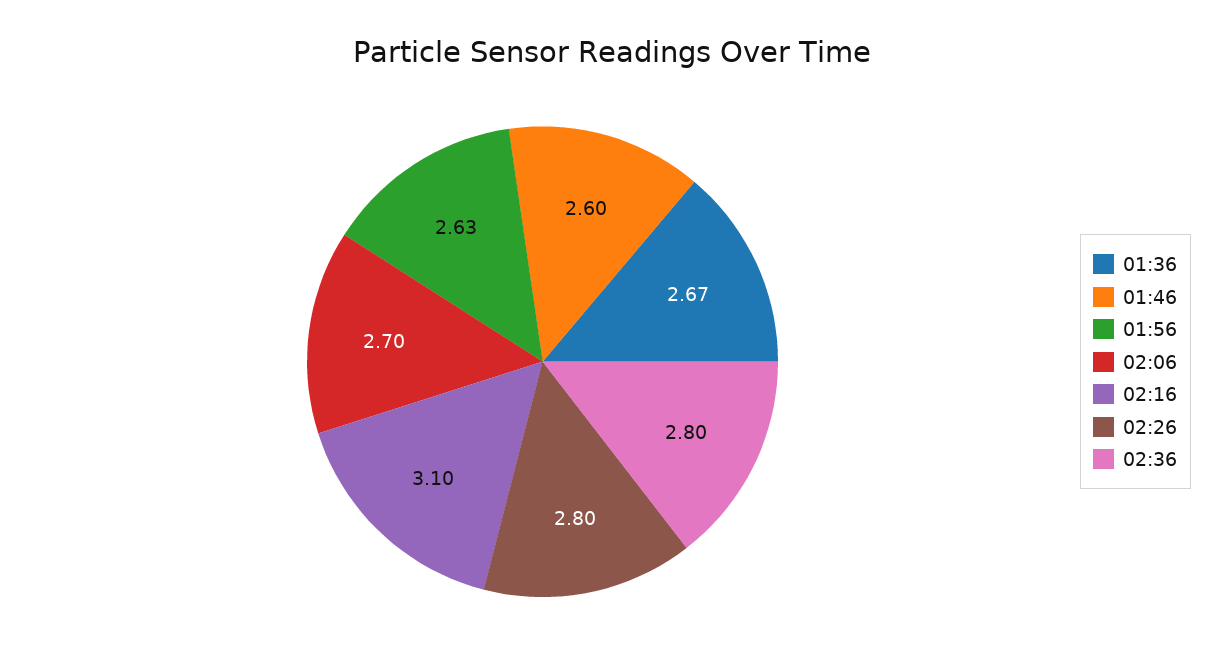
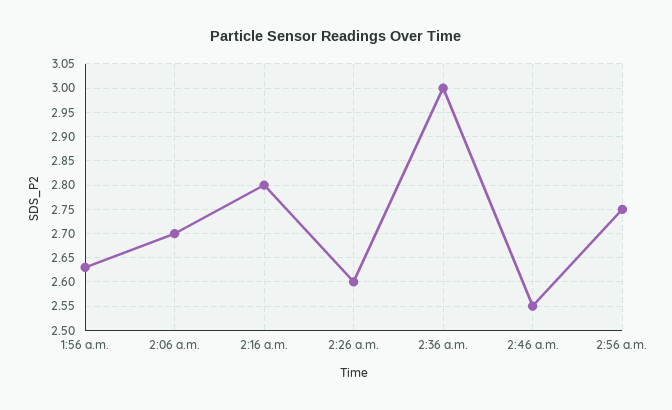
01:36: 2.67 -> none
01:46: 2.6 -> none
02:16: 3.1 -> 2.8
02:26: 2.8 -> 2.6
02:36: 2.8 -> 3
2:46 a.m.: none -> 2.55
2:56 a.m.: none -> 2.75

